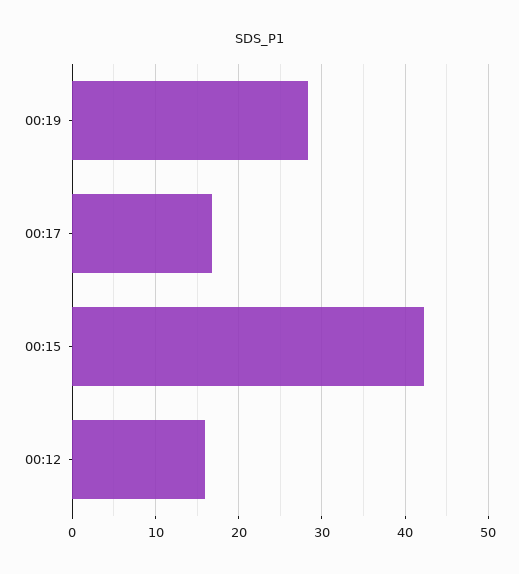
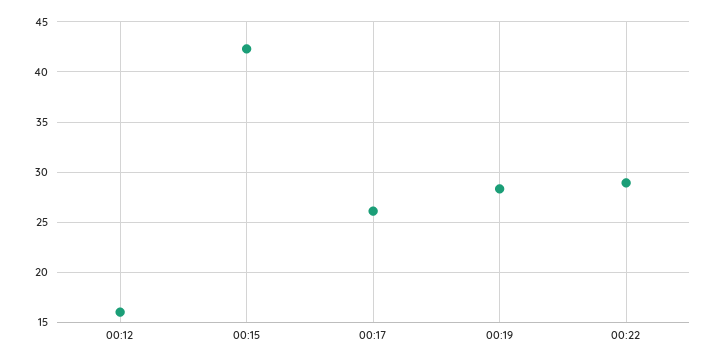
00:17: 17 -> 26
00:22: none -> 29

